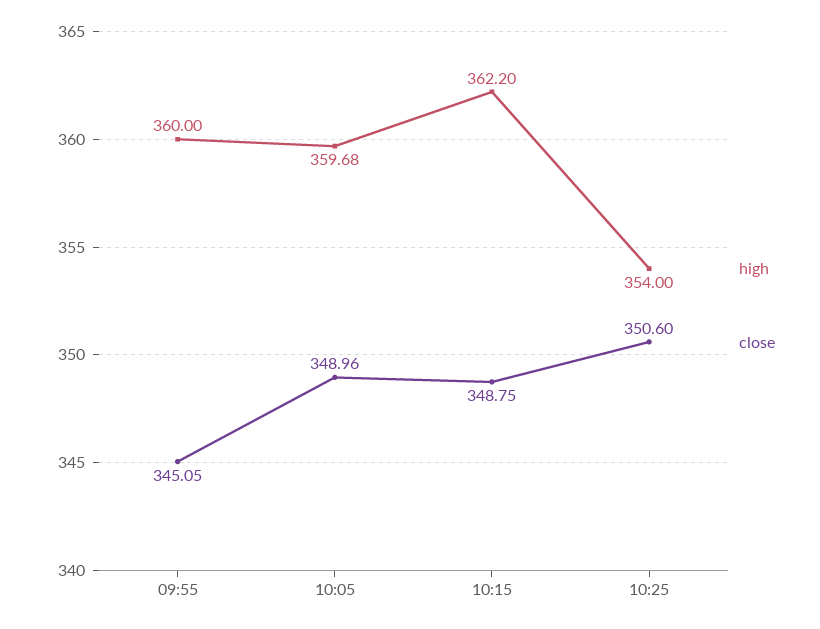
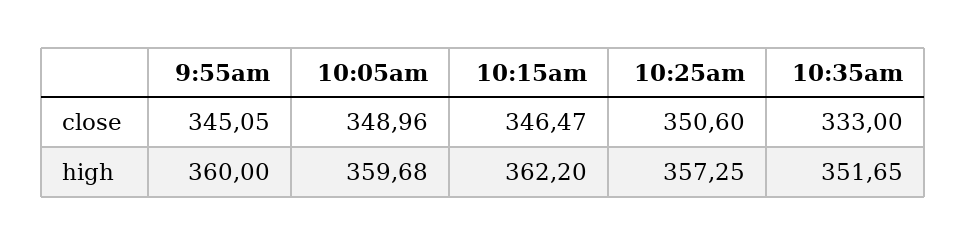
close, 10:15: 348.75 -> 346.47
high, 10:25: 354 -> 357.25
close, 10:35am: none -> 333
high, 10:35am: none -> 351.65

